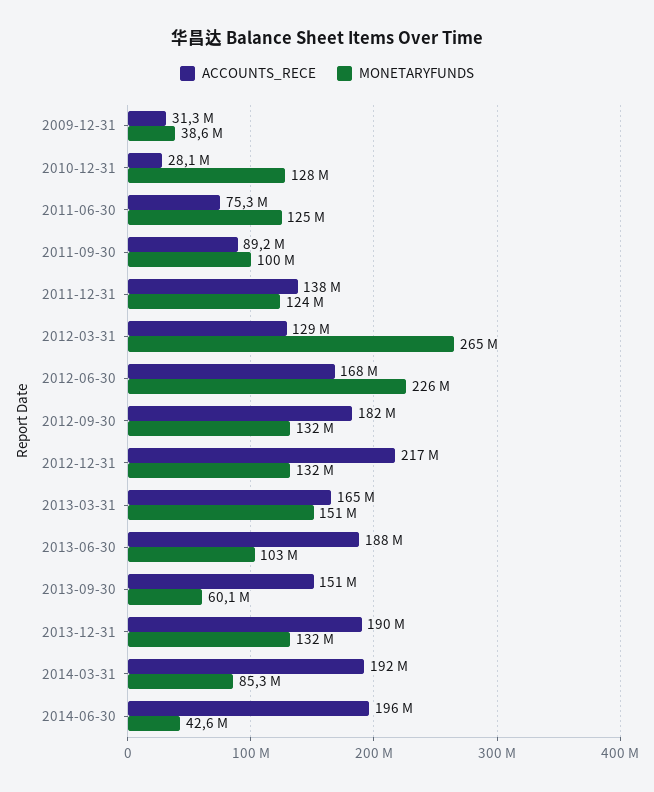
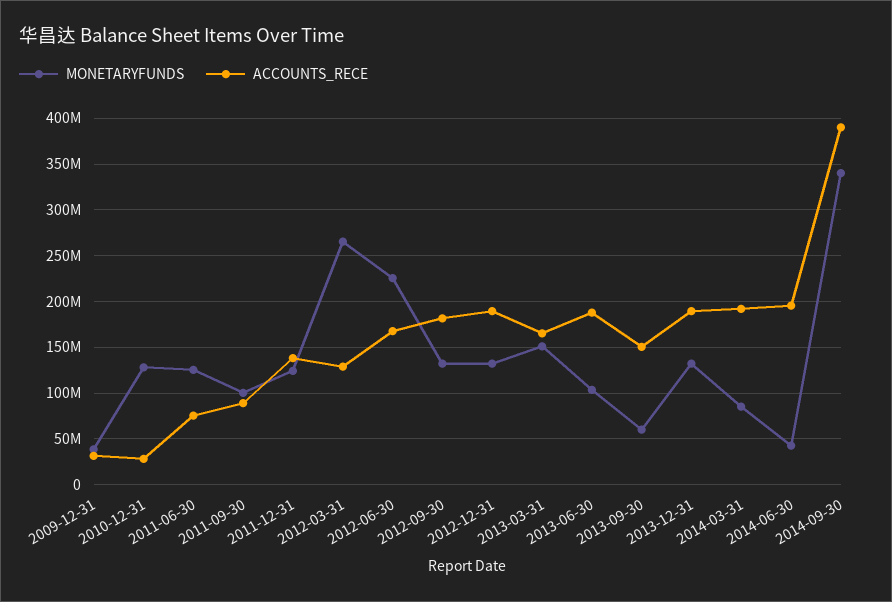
ACCOUNTS_RECE, 2012-12-31: 217000000 -> 190000000
MONETARYFUNDS, 2014-09-30: none -> 340000000
ACCOUNTS_RECE, 2014-09-30: none -> 390000000

